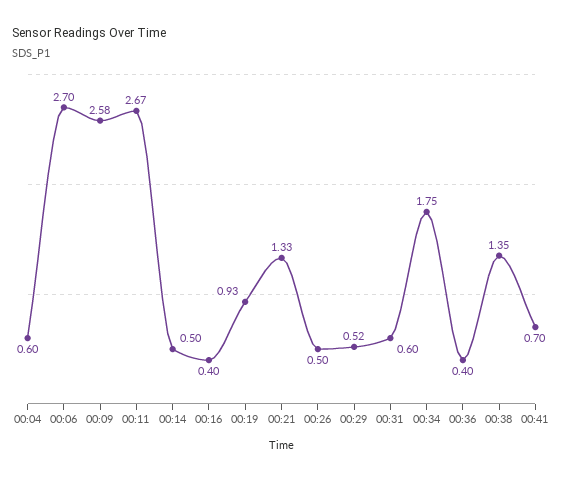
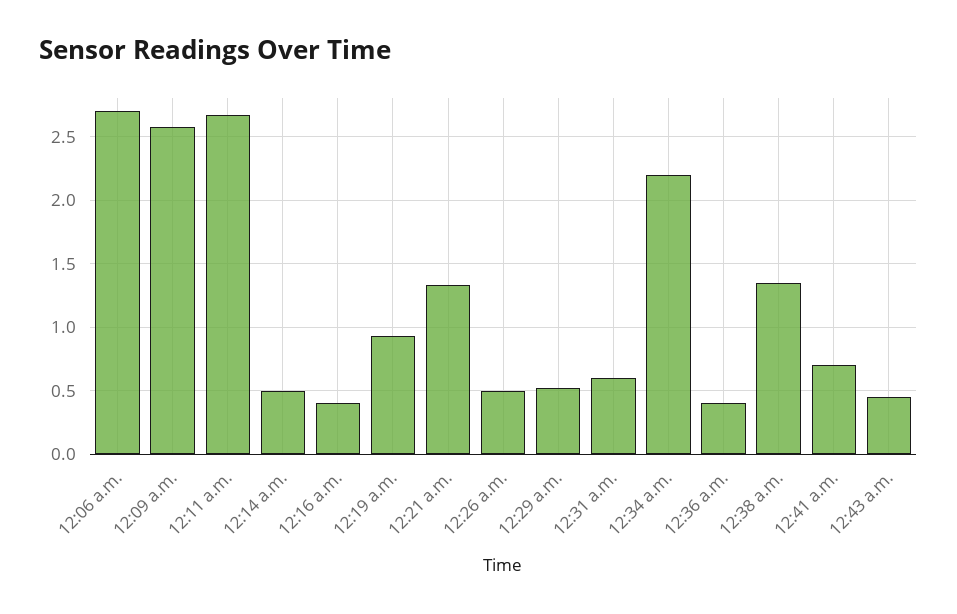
00:04: 0.6 -> none
00:34: 1.75 -> 2.2
12:43 a.m.: none -> 0.45

